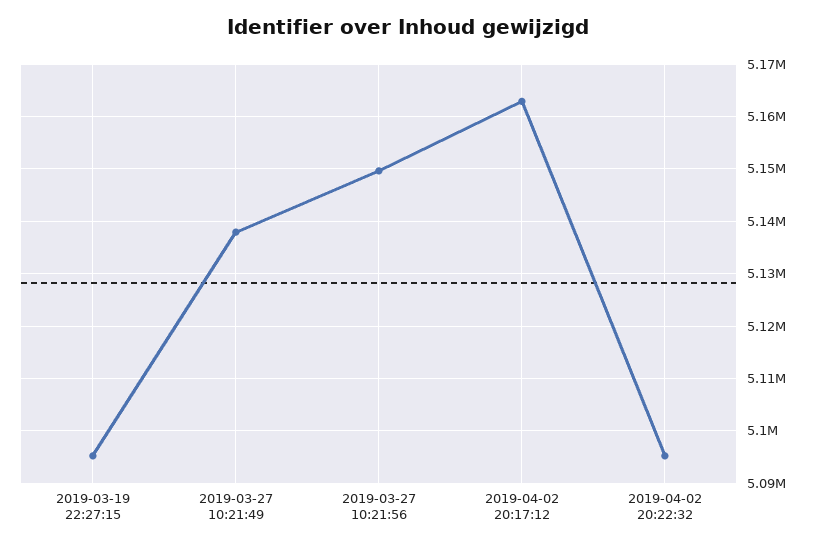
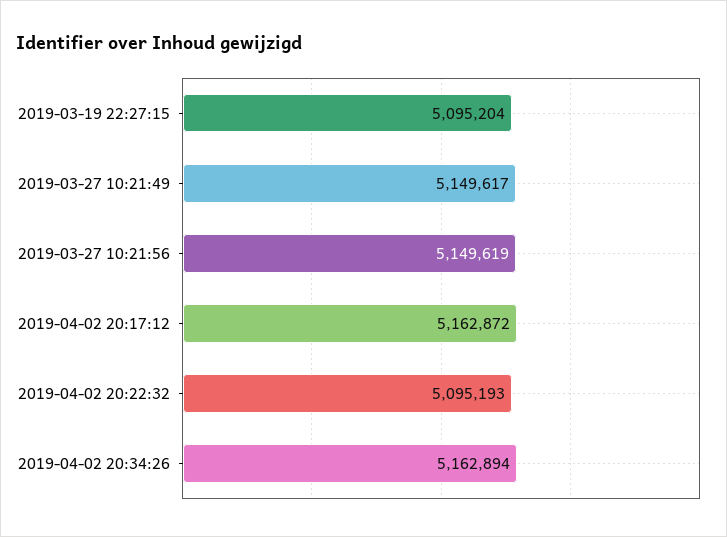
2019-03-27 10:21:49: 5138000 -> 5149617
2019-04-02 20:34:26: none -> 5162894

